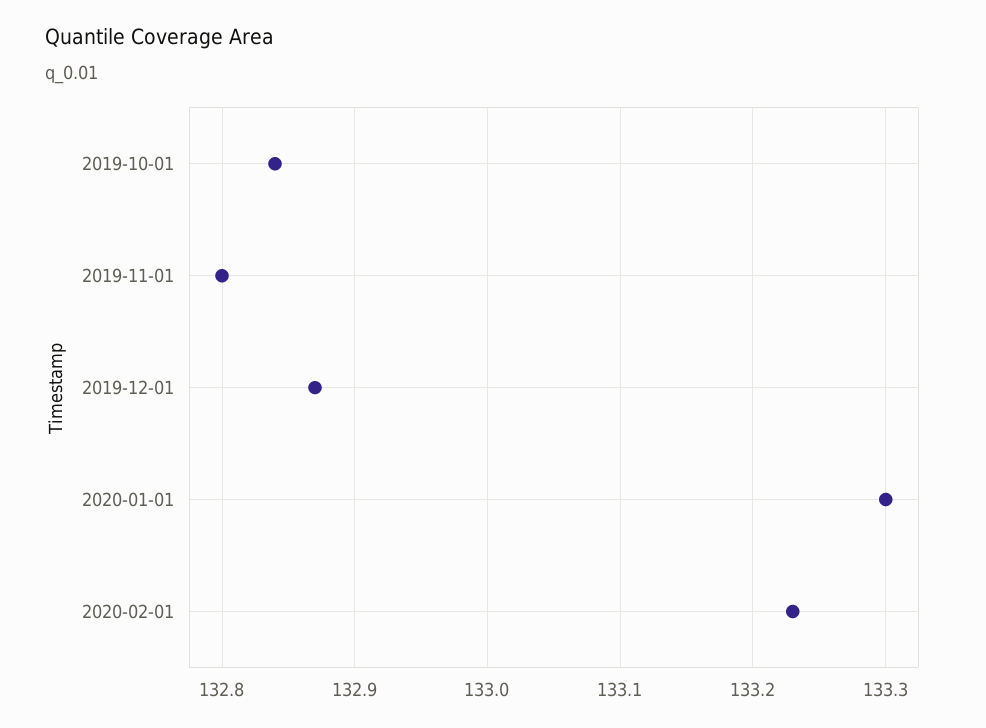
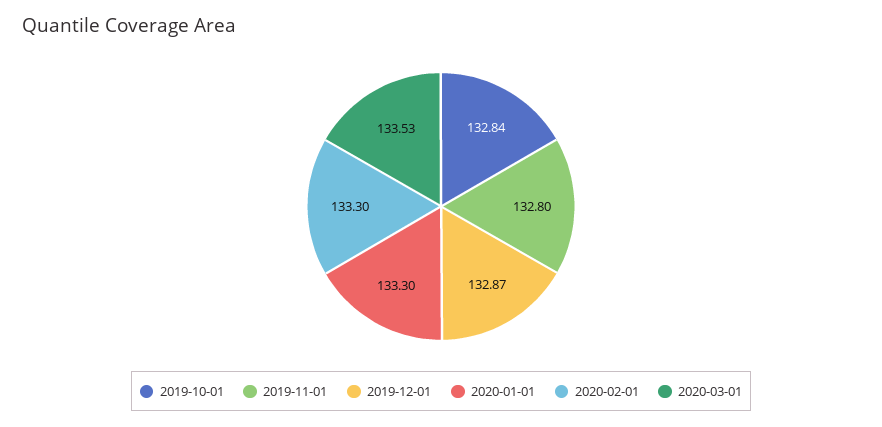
2020-02-01: 133.23 -> 133.3
2020-03-01: none -> 133.53

